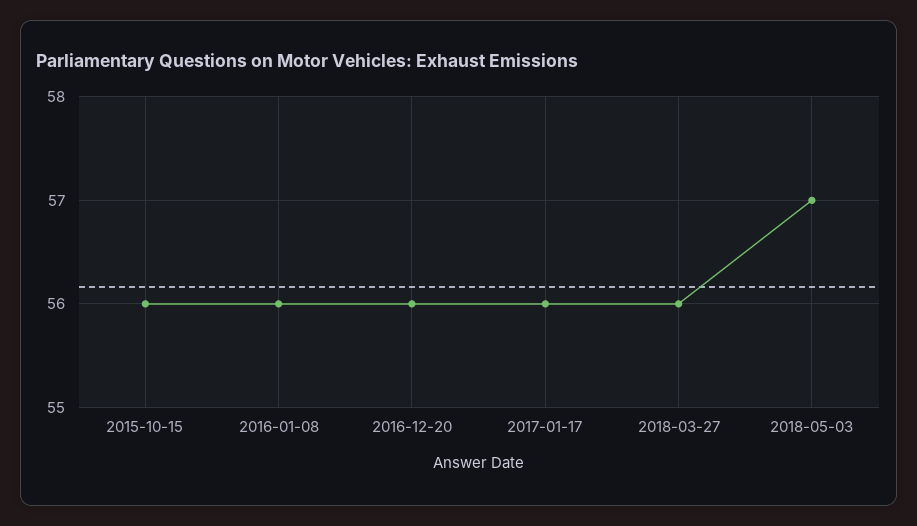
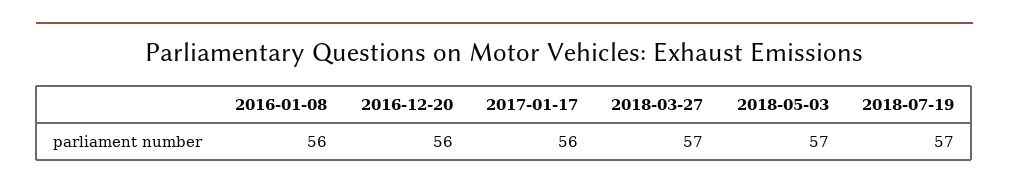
2015-10-15: 56 -> none
2018-03-27: 56 -> 57
2018-07-19: none -> 57

